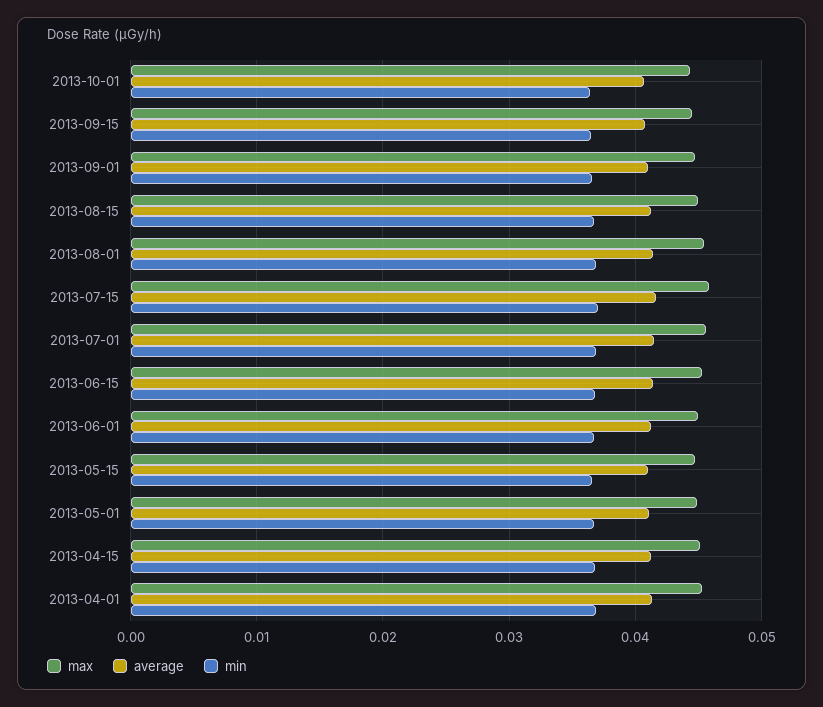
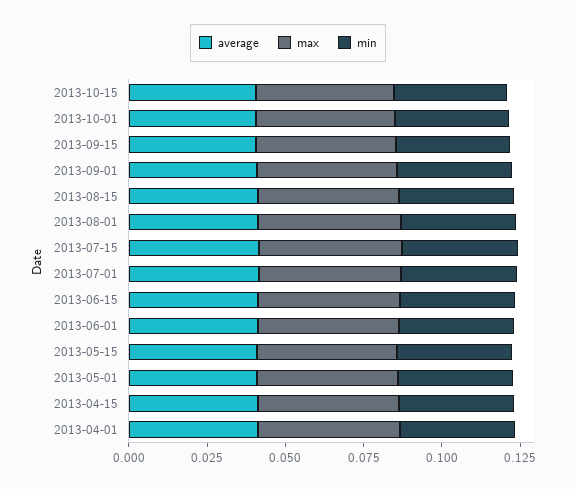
average, 2013-10-15: none -> 0.04
max, 2013-10-15: none -> 0.045
min, 2013-10-15: none -> 0.035

